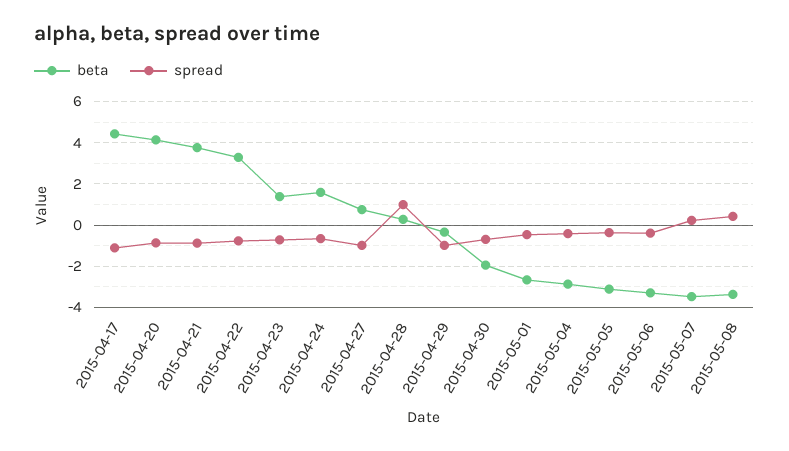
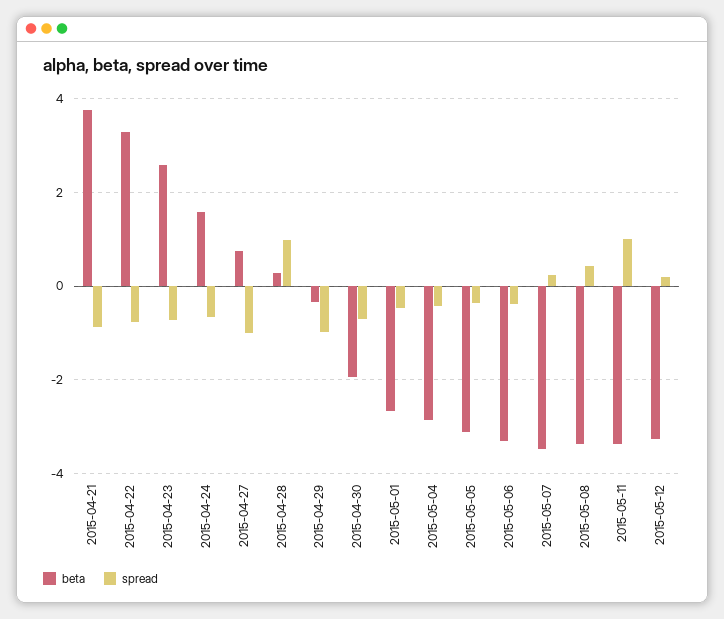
beta, 2015-04-17: 4.5 -> none
spread, 2015-04-17: -1 -> none
beta, 2015-04-20: 4 -> none
spread, 2015-04-20: -1 -> none
beta, 2015-04-23: 1.5 -> 2.6
beta, 2015-05-11: none -> -3.4
spread, 2015-05-11: none -> 1
beta, 2015-05-12: none -> -3.2
spread, 2015-05-12: none -> 0.2

